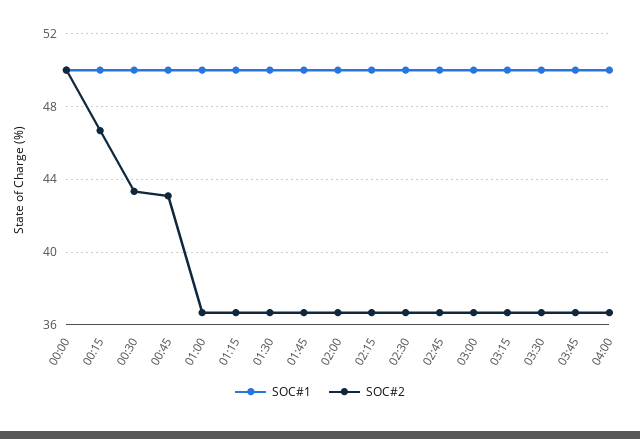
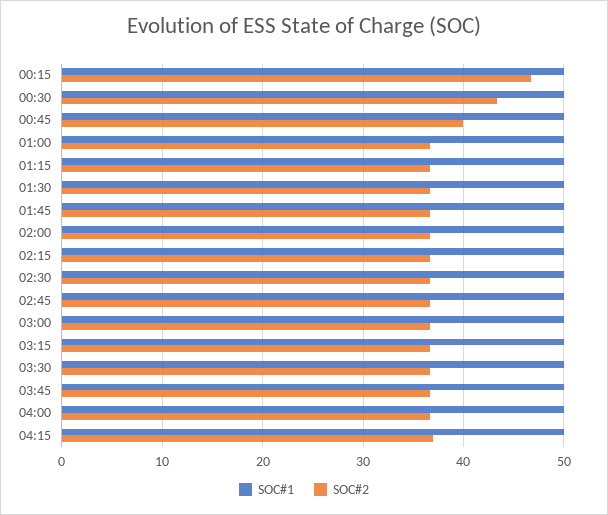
SOC#1, 00:00: 50 -> none
SOC#2, 00:00: 50 -> none
SOC#2, 00:45: 43 -> 40
SOC#1, 04:15: none -> 50
SOC#2, 04:15: none -> 37

